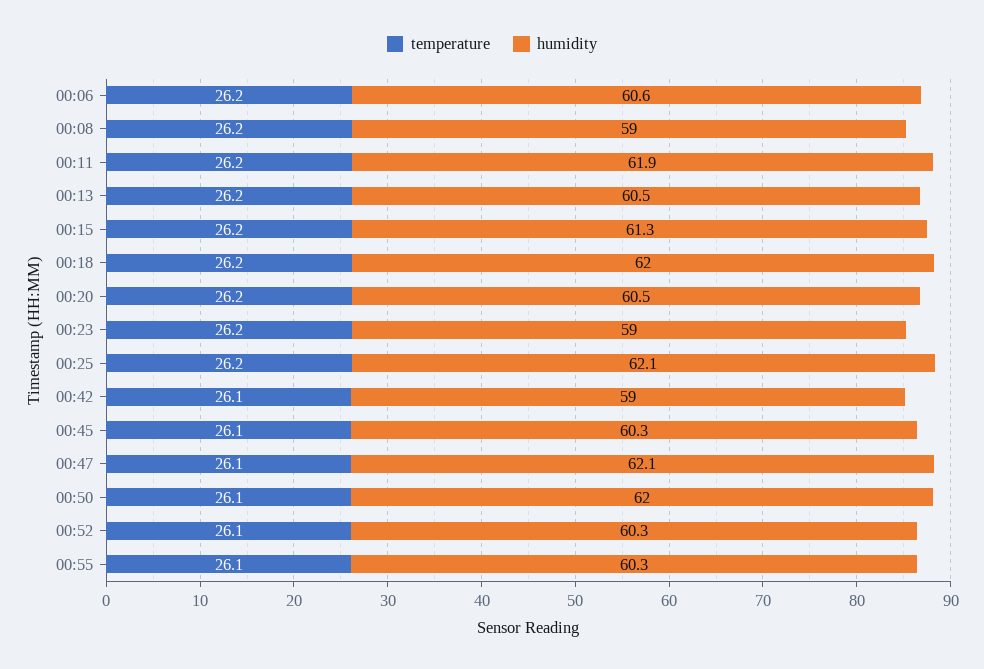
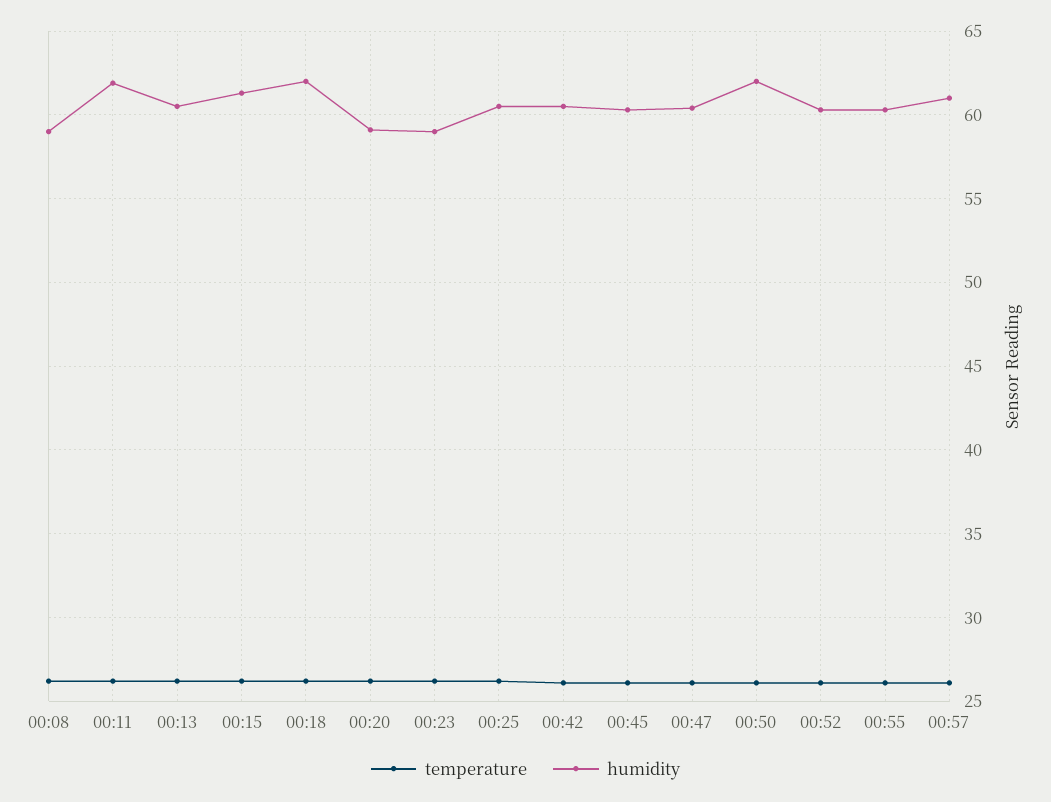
temperature, 00:06: 26.2 -> none
humidity, 00:06: 60.6 -> none
humidity, 00:20: 60.5 -> 59
humidity, 00:25: 62.1 -> 60.5
humidity, 00:42: 59 -> 60.5
humidity, 00:47: 62.1 -> 60.5
temperature, 00:57: none -> 26
humidity, 00:57: none -> 61

